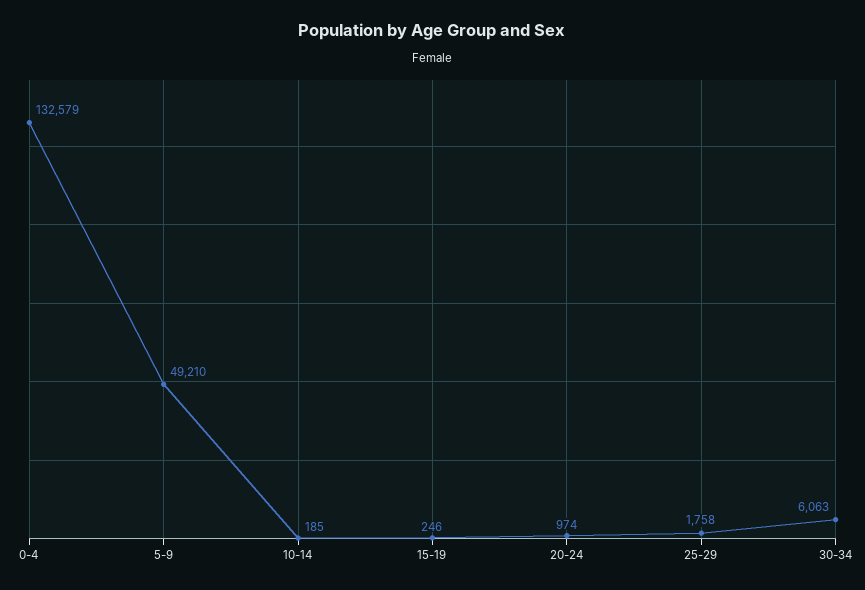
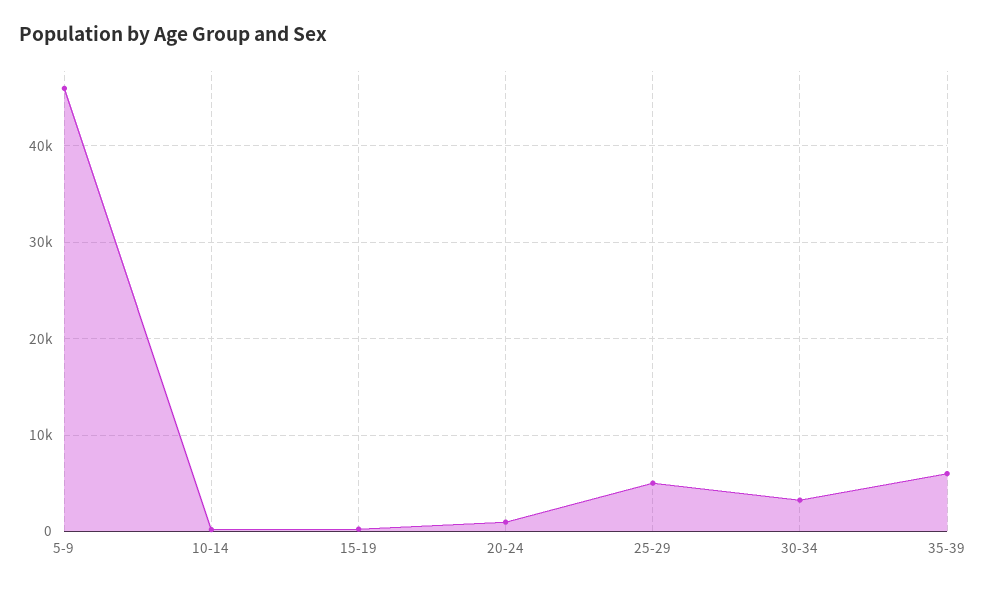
0-4: 132579 -> none
5-9: 49210 -> 46000
25-29: 1758 -> 5000
30-34: 6063 -> 3000
35-39: none -> 6000

